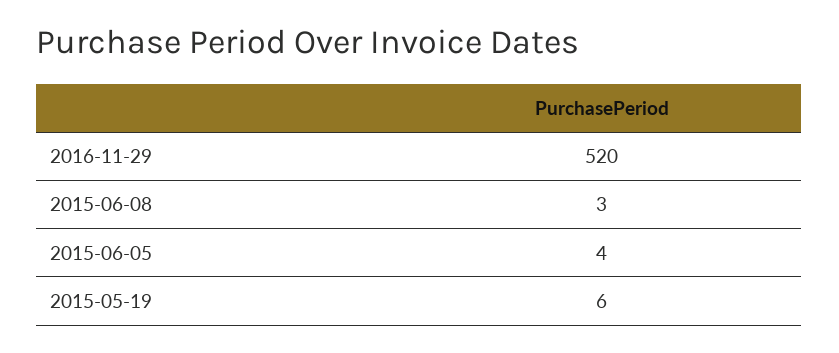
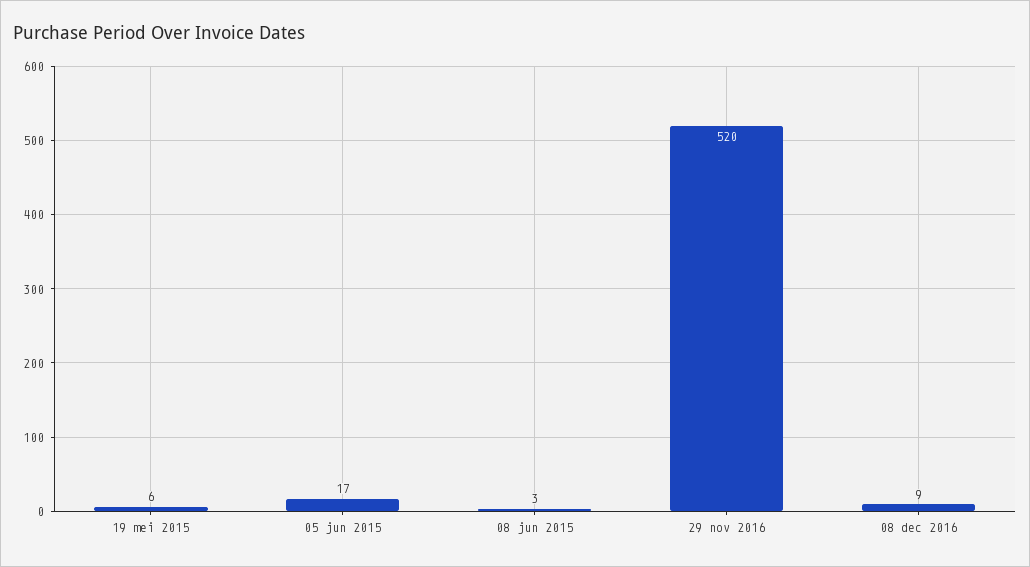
2015-06-05: 4 -> 17
08 dec 2016: none -> 9

